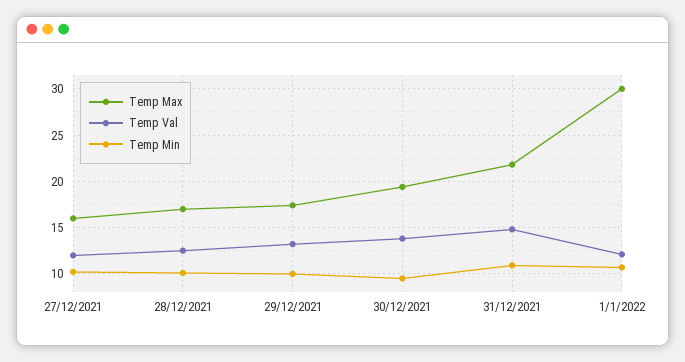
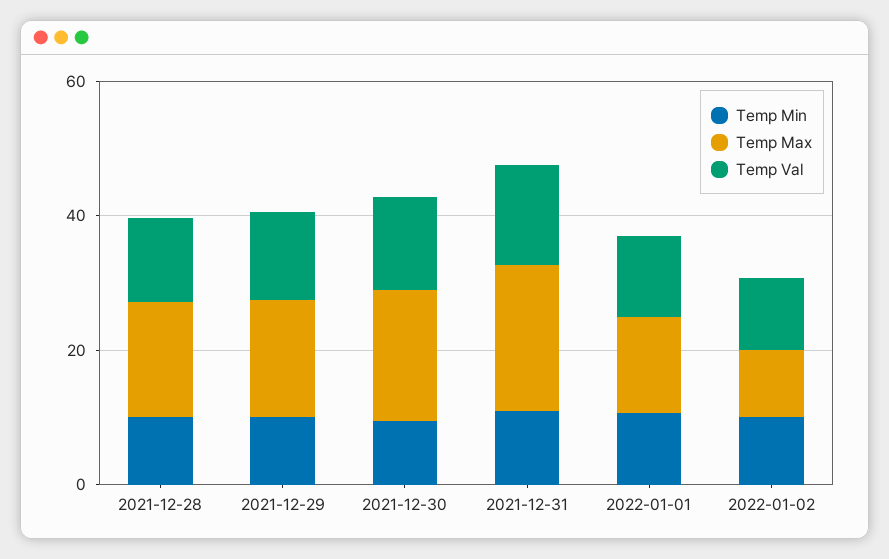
Temp Max, 27/12/2021: 16 -> none
Temp Val, 27/12/2021: 12 -> none
Temp Min, 27/12/2021: 10 -> none
Temp Max, 1/1/2022: 30 -> 15
Temp Min, 2022-01-02: none -> 10
Temp Max, 2022-01-02: none -> 10
Temp Val, 2022-01-02: none -> 10

